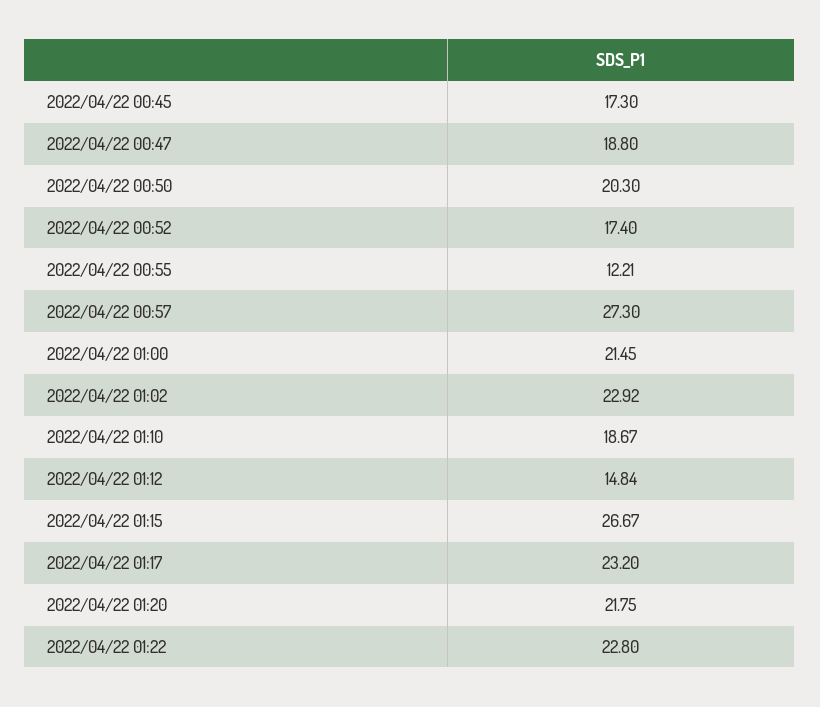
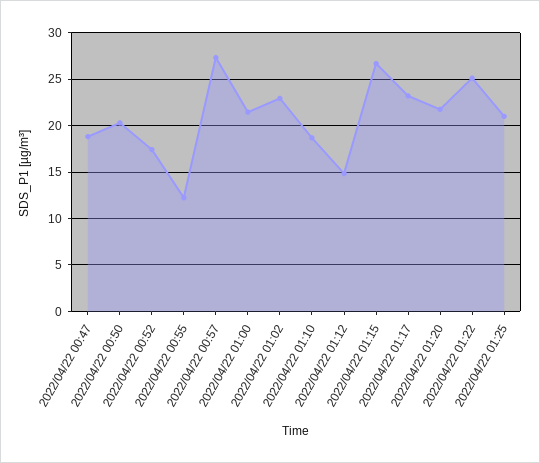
2022/04/22 00:45: 17.3 -> none
2022/04/22 01:22: 22.8 -> 25
2022/04/22 01:25: none -> 21

